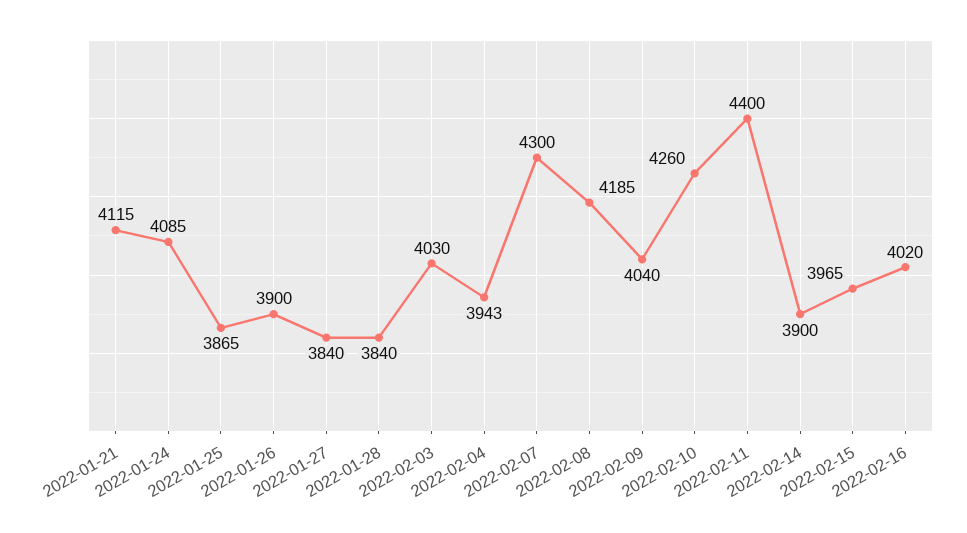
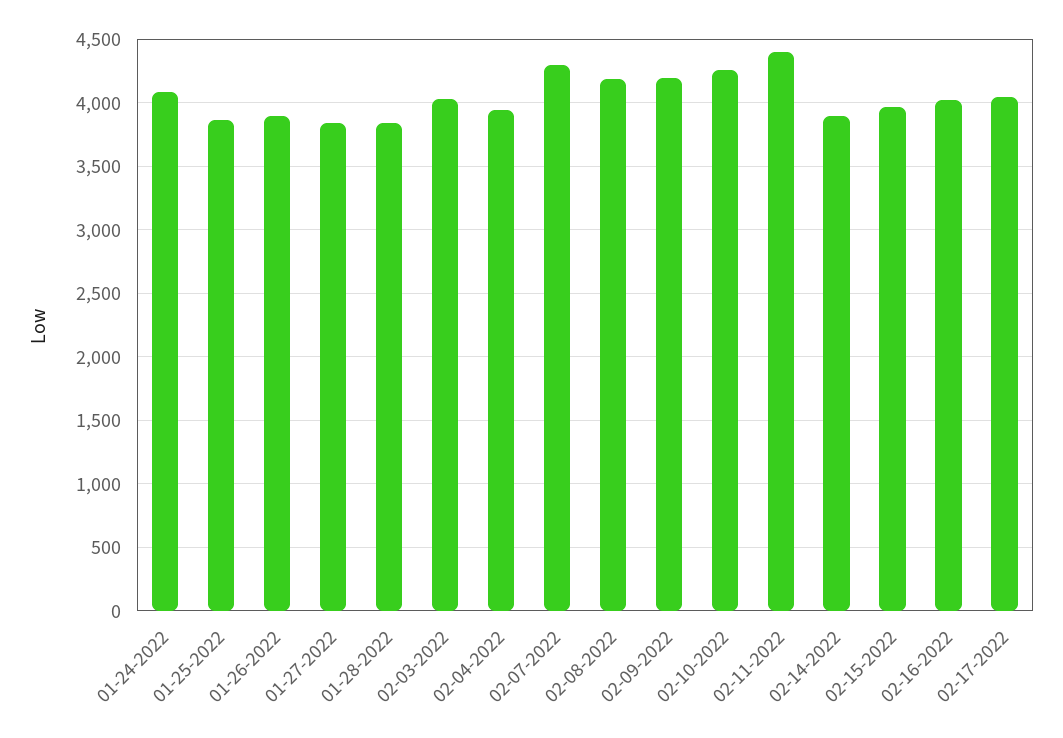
2022-01-21: 4115 -> none
2022-02-09: 4040 -> 4200
02-17-2022: none -> 4050

